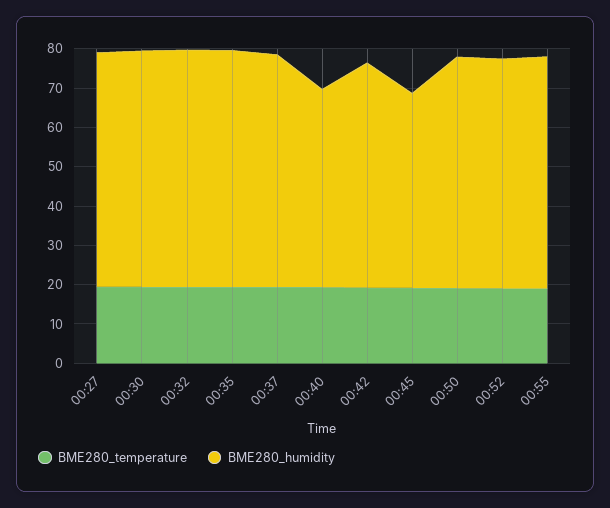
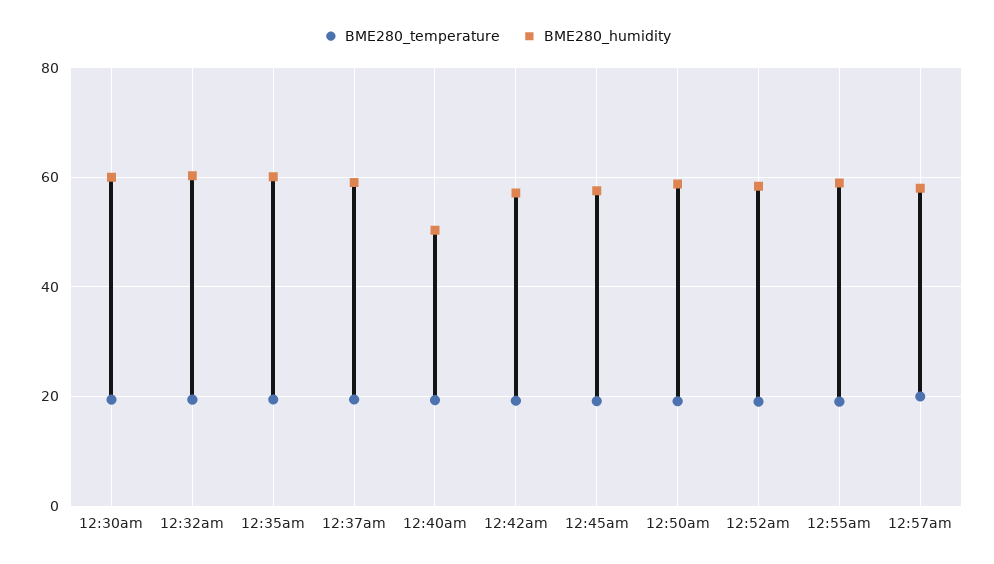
BME280_temperature, 00:27: 20 -> none
BME280_humidity, 00:27: 60 -> none
BME280_humidity, 00:45: 50 -> 58
BME280_temperature, 12:57am: none -> 20
BME280_humidity, 12:57am: none -> 58

